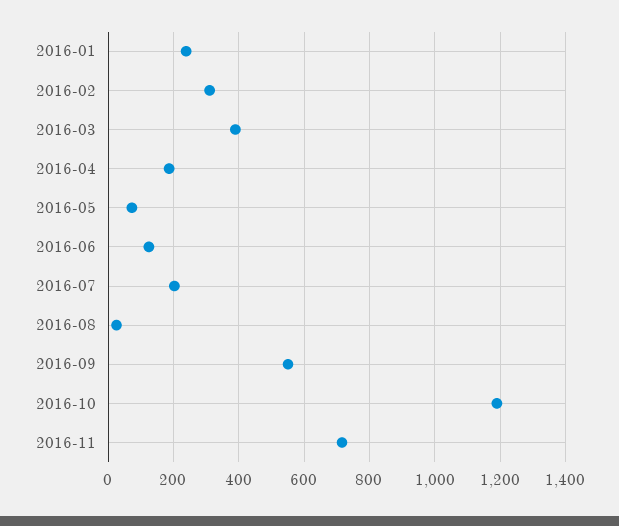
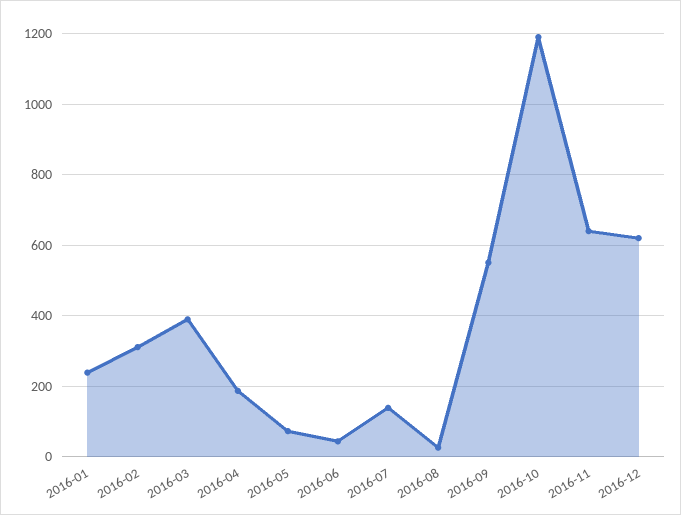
2016-06: 120 -> 40
2016-07: 200 -> 140
2016-11: 720 -> 640
2016-12: none -> 620

